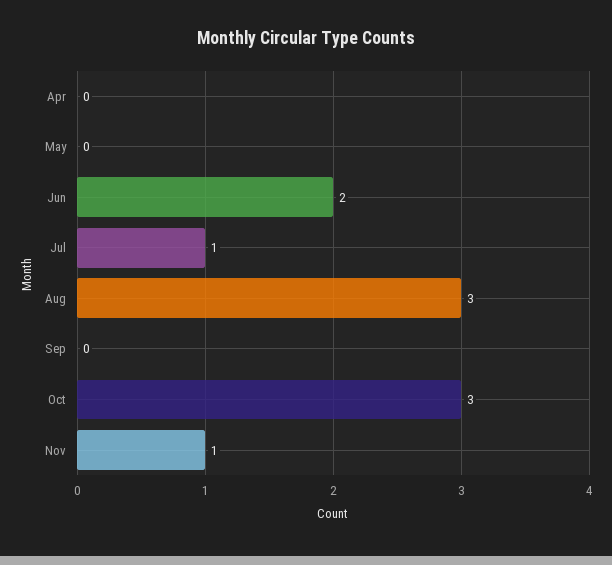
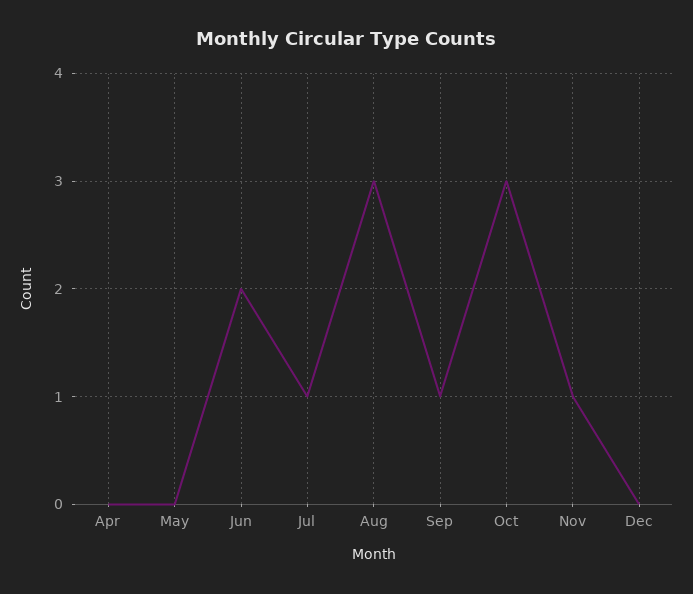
Sep: 0 -> 1
Dec: none -> 0

